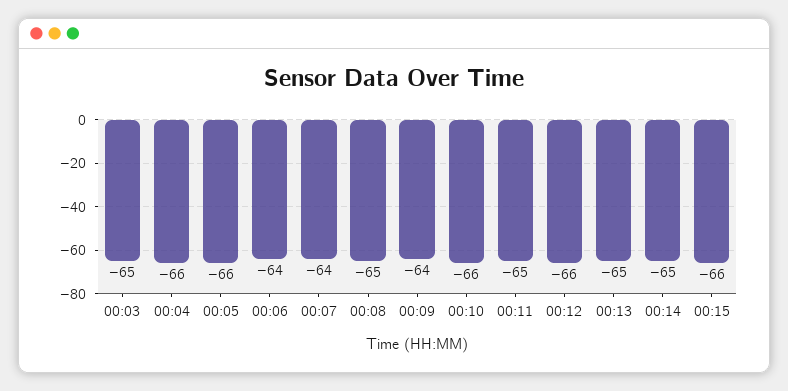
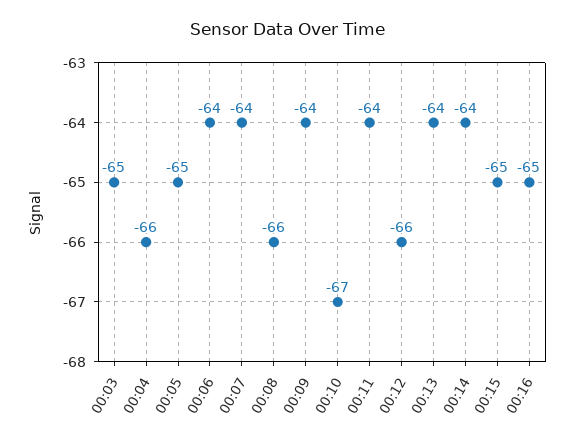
00:05: -66 -> -65
00:08: -65 -> -66
00:10: -66 -> -67
00:11: -65 -> -64
00:13: -65 -> -64
00:14: -65 -> -64
00:15: -66 -> -65
00:16: none -> -65

